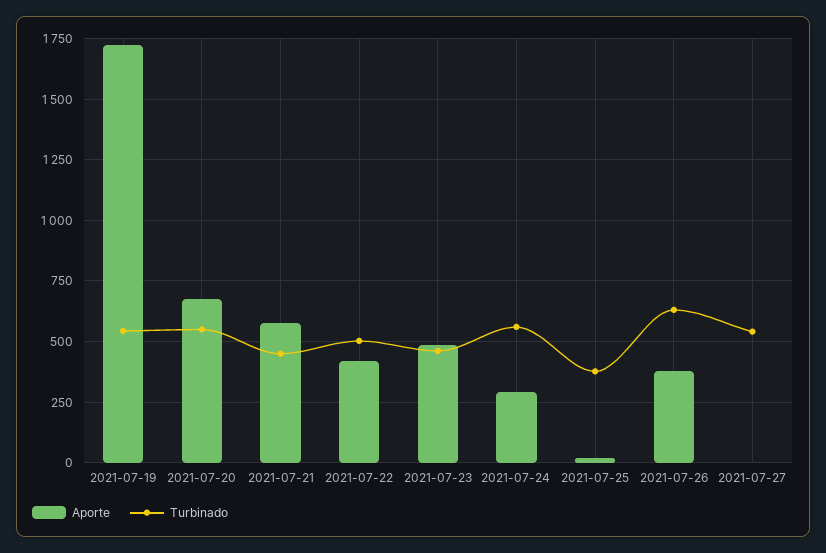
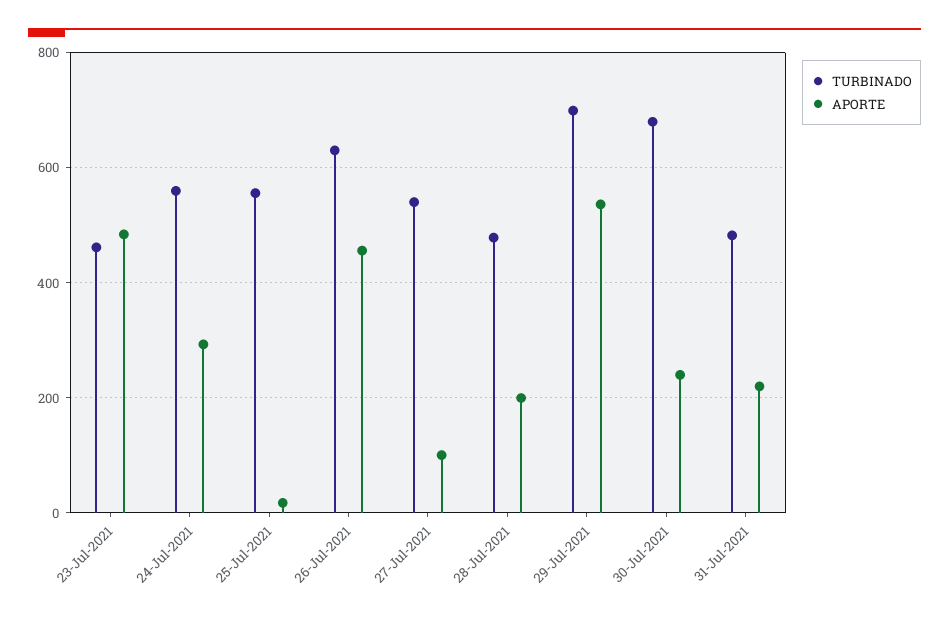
Aporte, 2021-07-19: 1725 -> none
Turbinado, 2021-07-19: 550 -> none
Aporte, 2021-07-20: 675 -> none
Turbinado, 2021-07-20: 550 -> none
Aporte, 2021-07-21: 575 -> none
Turbinado, 2021-07-21: 450 -> none
Aporte, 2021-07-22: 425 -> none
Turbinado, 2021-07-22: 500 -> none
Turbinado, 2021-07-25: 375 -> 560
Aporte, 2021-07-26: 375 -> 460
Aporte, 2021-07-27: 0 -> 100
Turbinado, 28-Jul-2021: none -> 480
Aporte, 28-Jul-2021: none -> 200
Turbinado, 29-Jul-2021: none -> 700
Aporte, 29-Jul-2021: none -> 540
Turbinado, 30-Jul-2021: none -> 680
Aporte, 30-Jul-2021: none -> 240
Turbinado, 31-Jul-2021: none -> 480
Aporte, 31-Jul-2021: none -> 220

